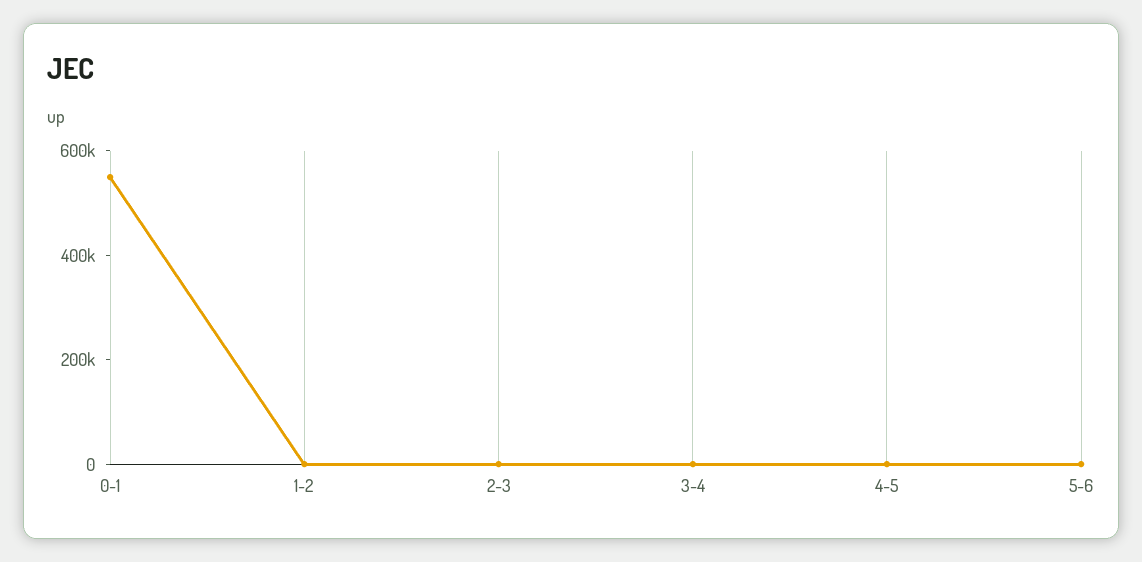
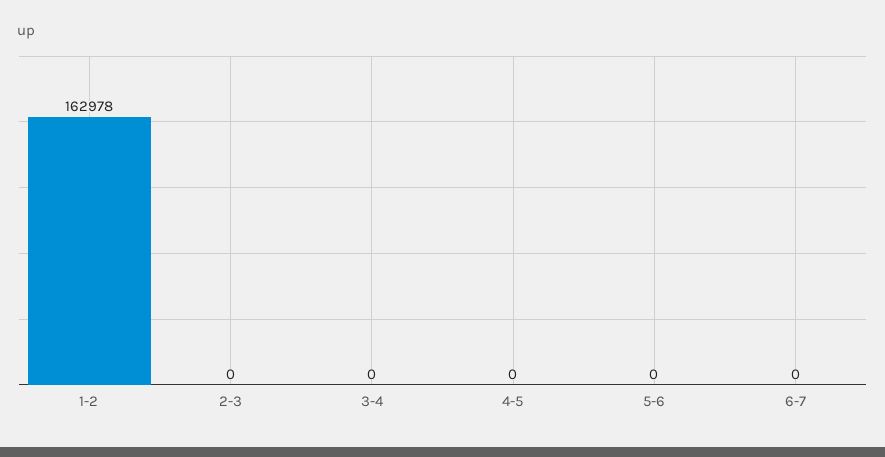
0-1: 550000 -> none
1-2: 0 -> 162978
6-7: none -> 0

